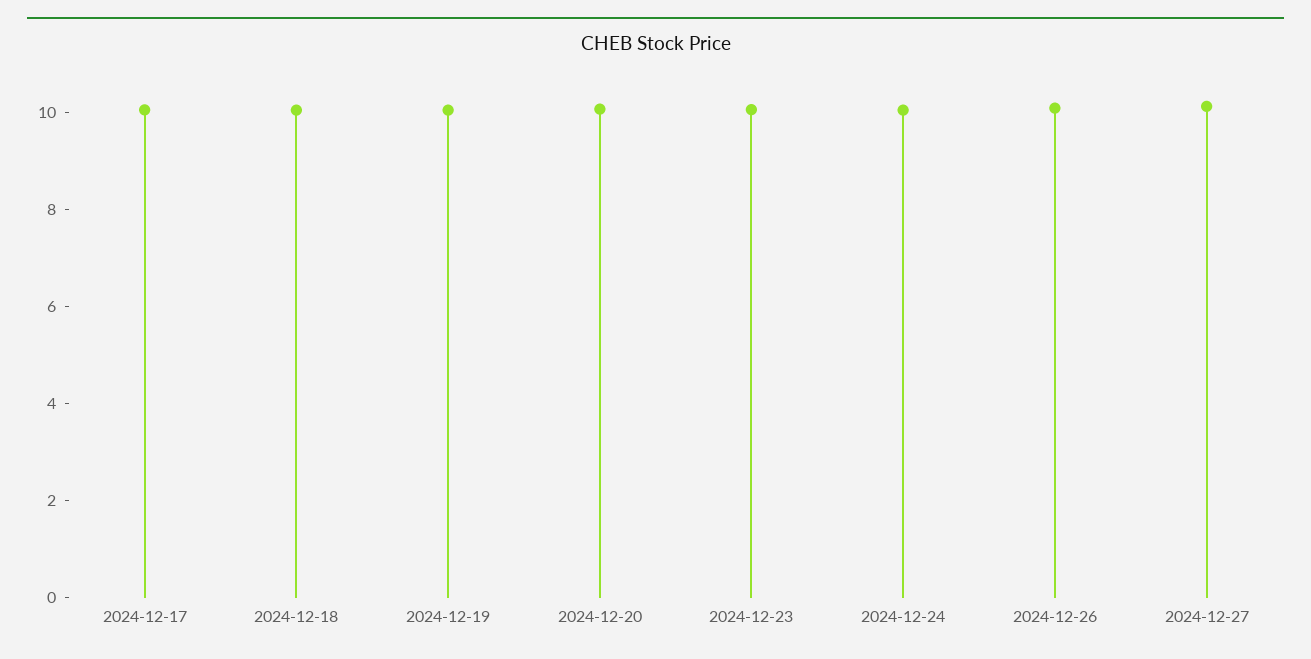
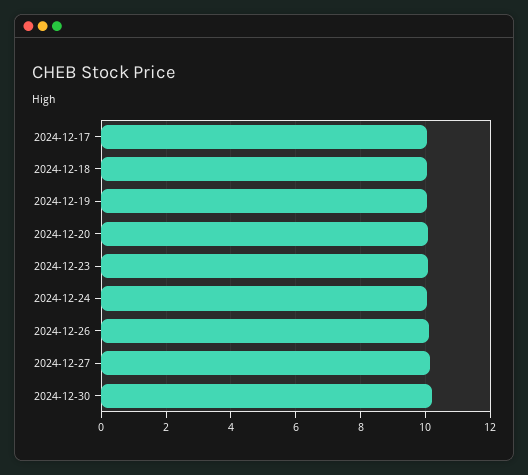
2024-12-30: none -> 10.2

